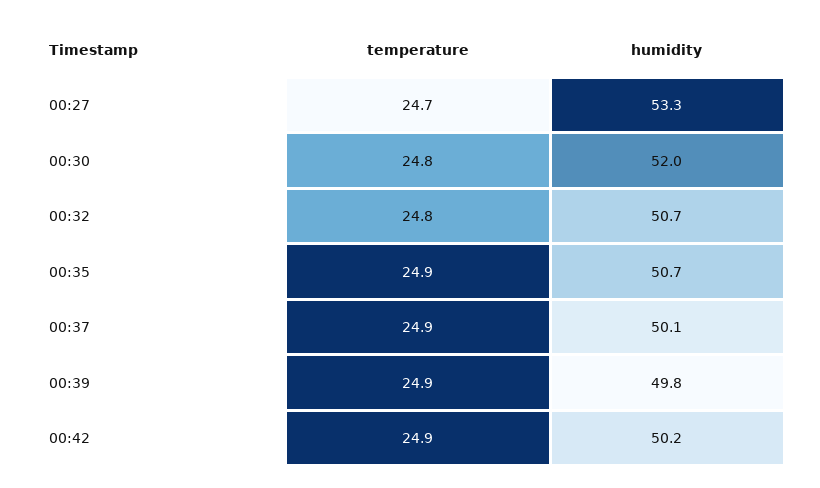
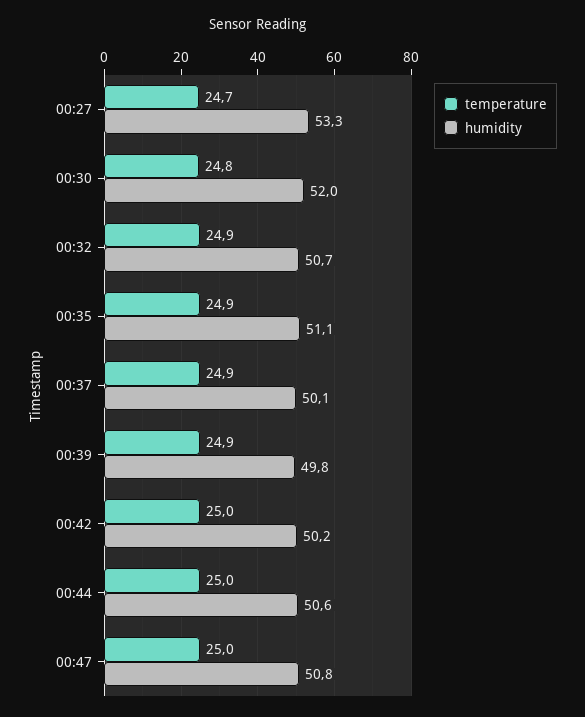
temperature, 00:32: 24.8 -> 24.9
humidity, 00:35: 50.7 -> 51.1
temperature, 00:42: 24.9 -> 25
temperature, 00:44: none -> 25
humidity, 00:44: none -> 50.6
temperature, 00:47: none -> 25
humidity, 00:47: none -> 50.8

